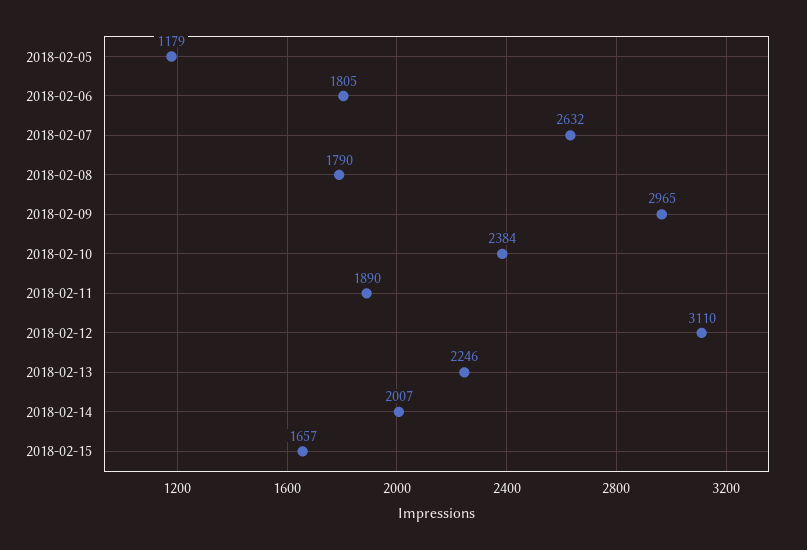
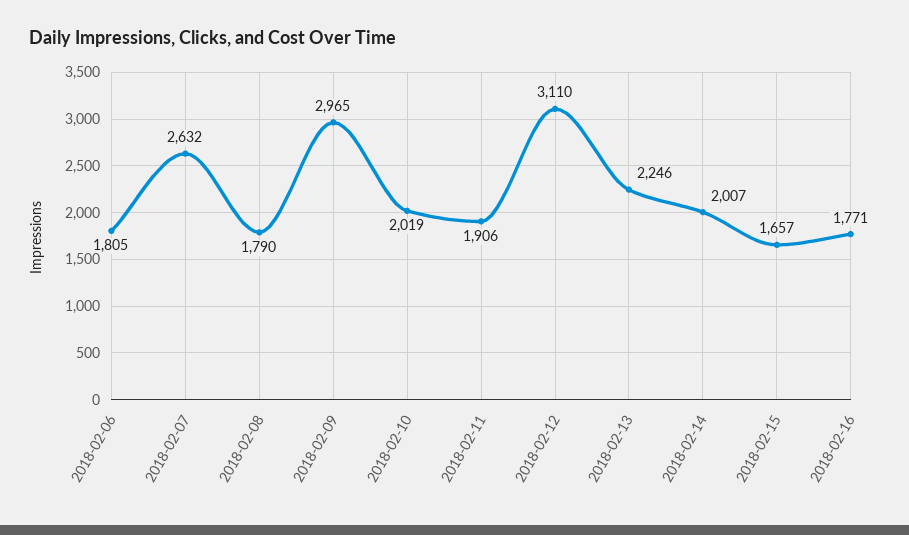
2018-02-05: 1179 -> none
2018-02-10: 2384 -> 2019
2018-02-11: 1890 -> 1906
2018-02-16: none -> 1771

